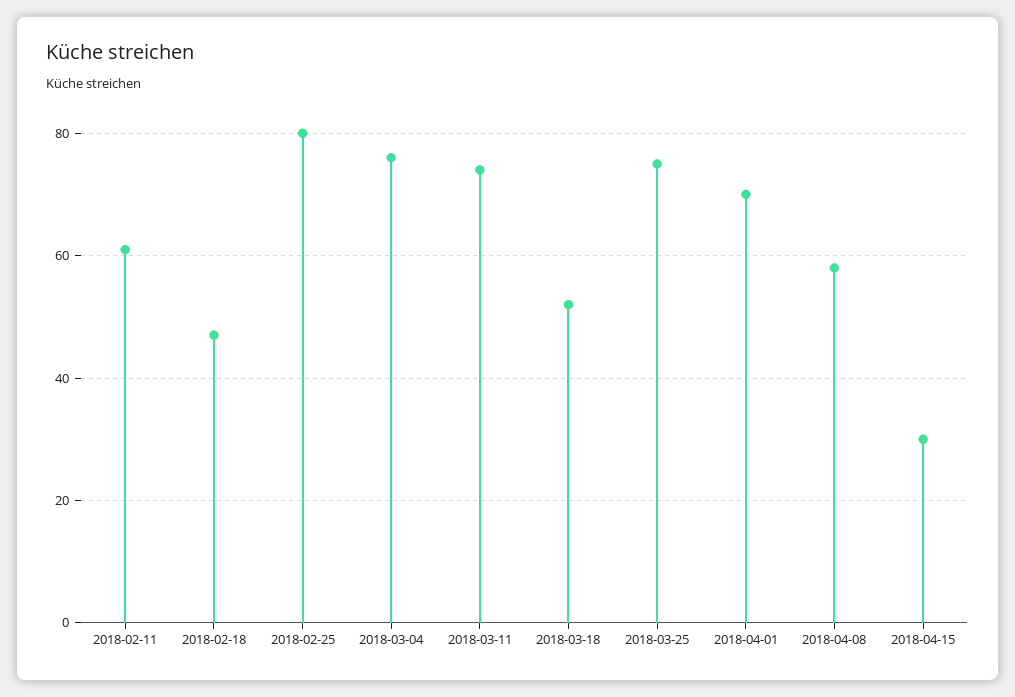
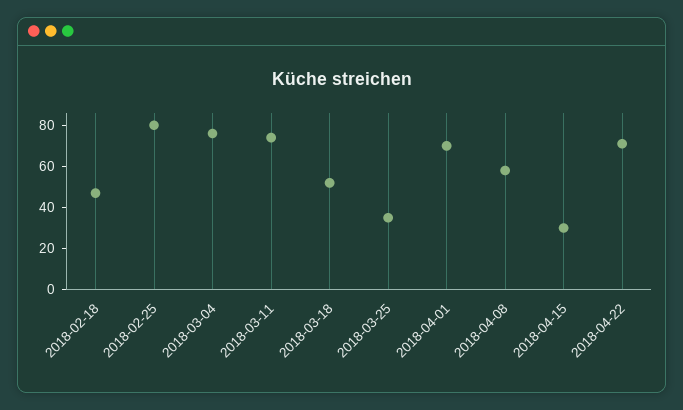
2018-02-11: 60 -> none
2018-03-25: 75 -> 35
2018-04-22: none -> 70

